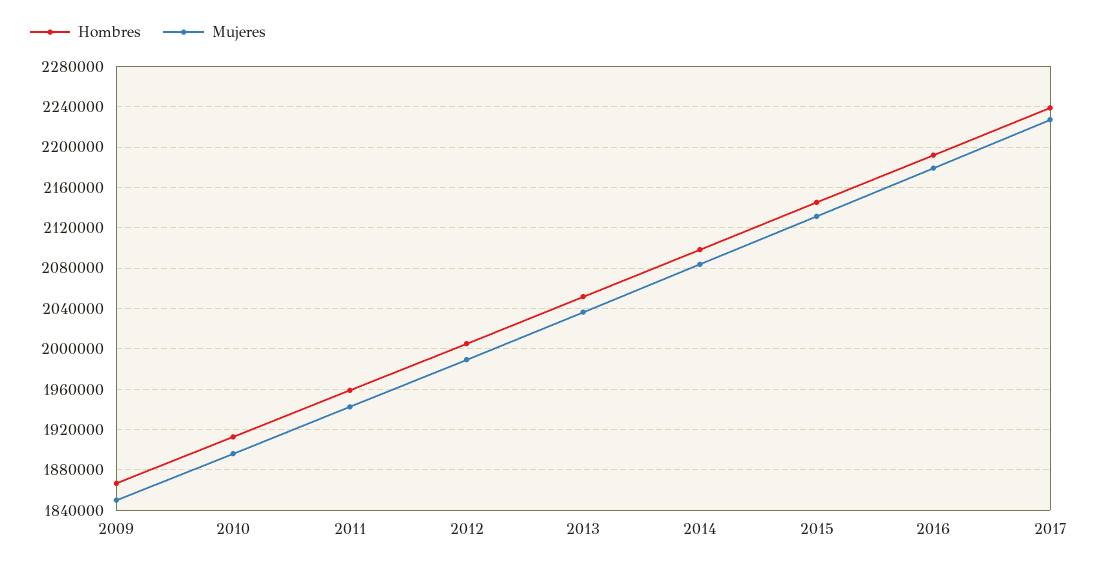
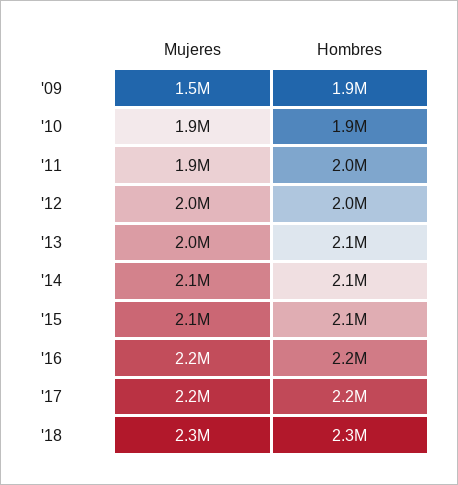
Mujeres, 2009: 1850000 -> 1500000
Mujeres, '18: none -> 2300000
Hombres, '18: none -> 2300000

